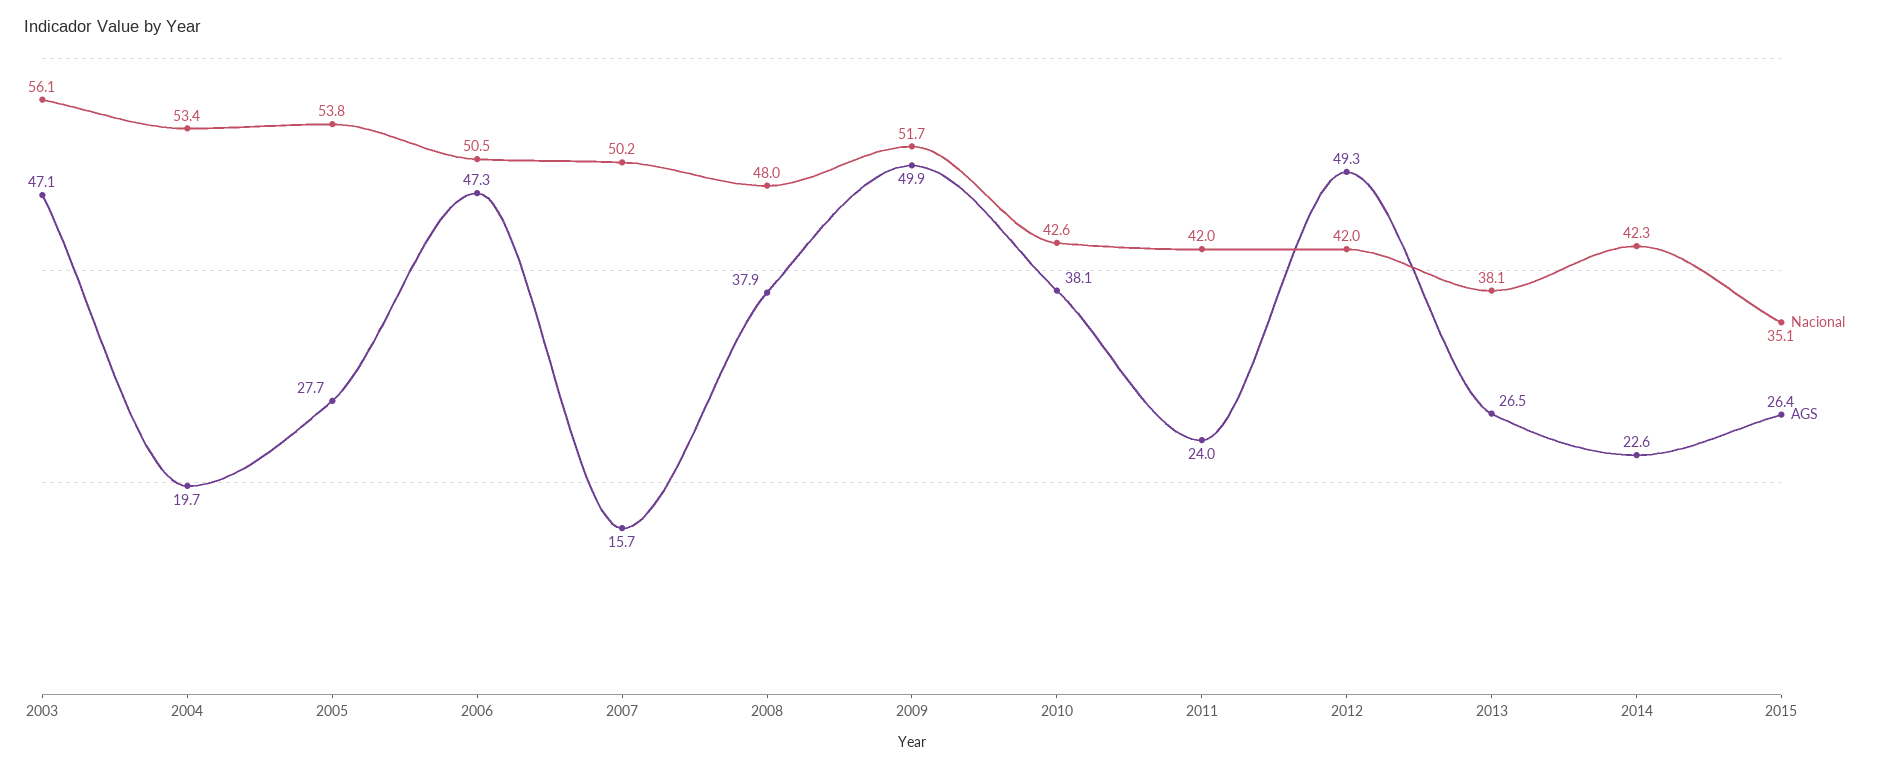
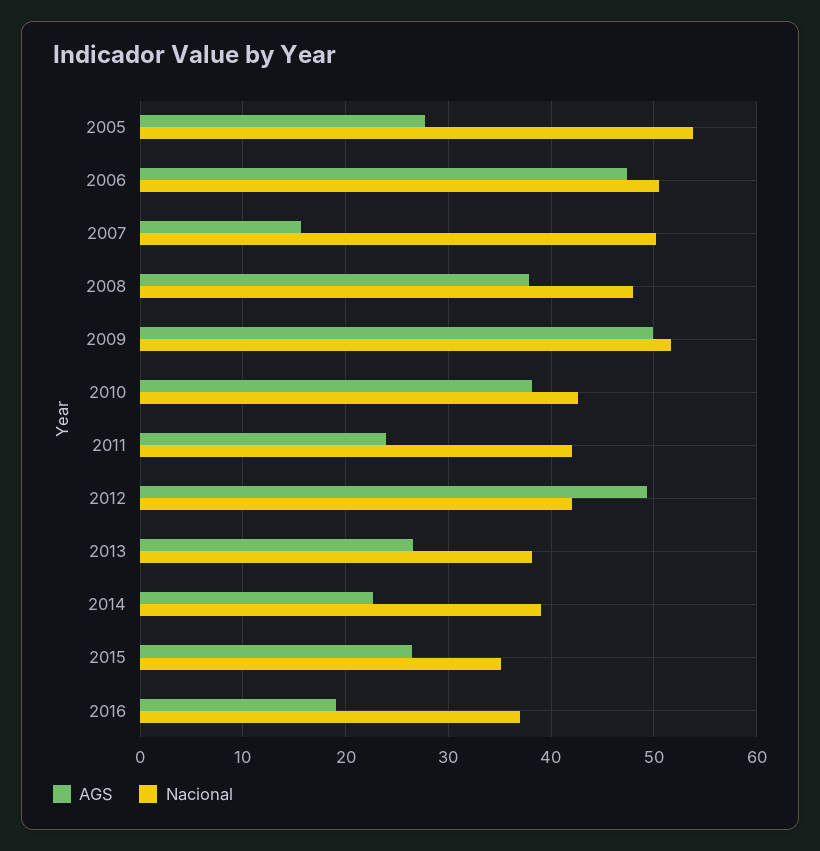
Nacional, 2003: 56.1 -> none
AGS, 2003: 47.1 -> none
Nacional, 2004: 53.4 -> none
AGS, 2004: 19.7 -> none
Nacional, 2014: 42.3 -> 39
AGS, 2016: none -> 19
Nacional, 2016: none -> 37

